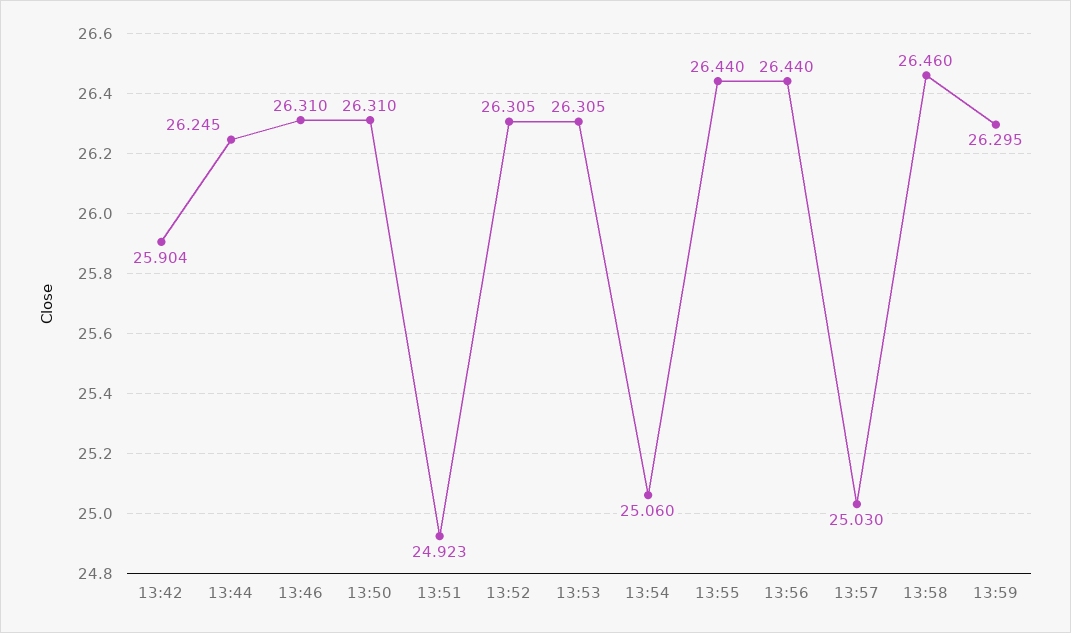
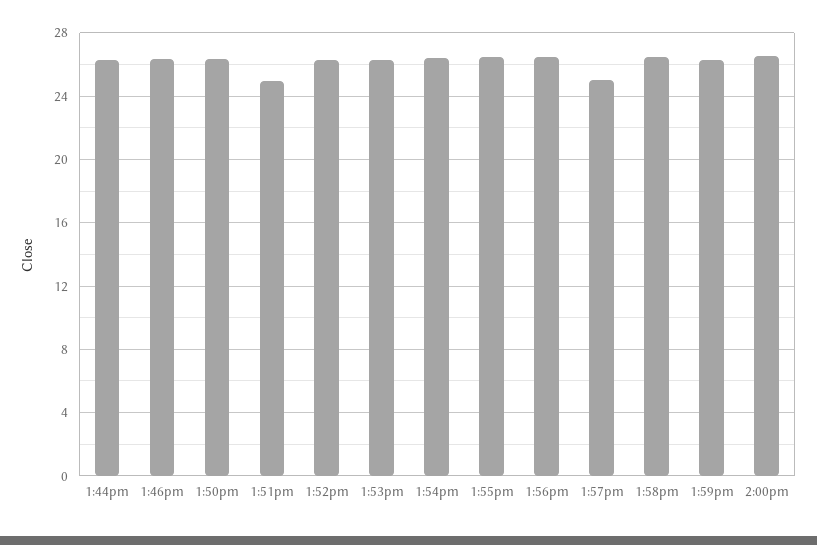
13:42: 25.904 -> none
13:54: 25.06 -> 26.5
2:00pm: none -> 26.5

